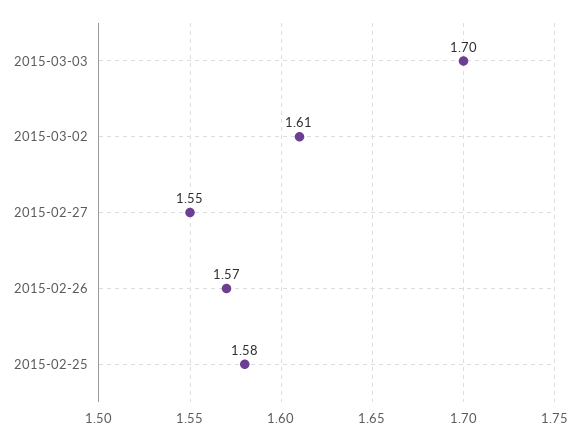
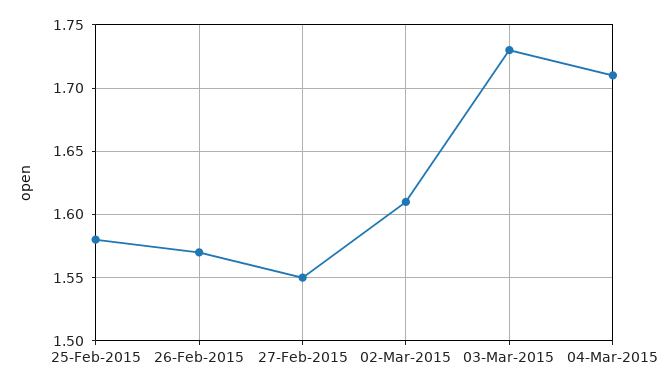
2015-03-03: 1.7 -> 1.73
04-Mar-2015: none -> 1.71

